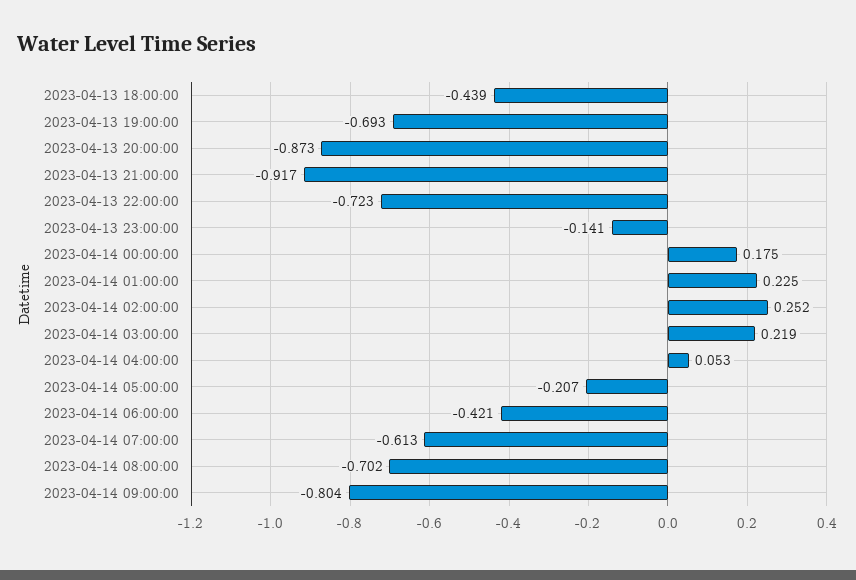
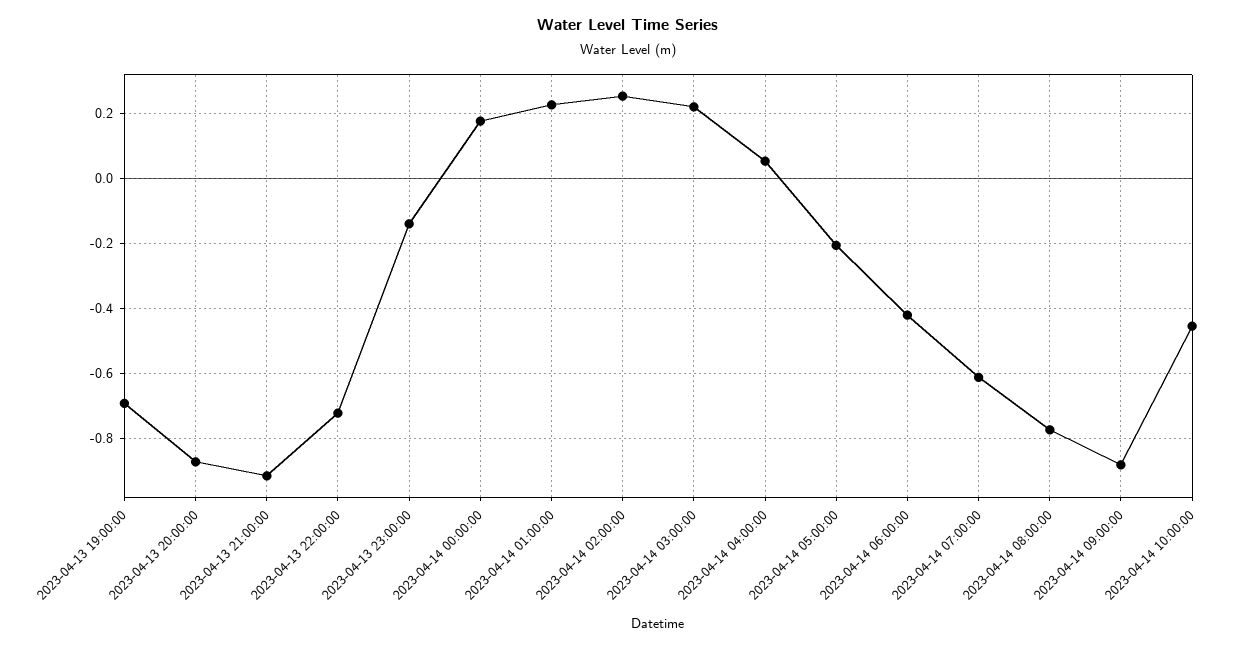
2023-04-13 18:00:00: -0.439 -> none
2023-04-14 08:00:00: -0.702 -> -0.78
2023-04-14 09:00:00: -0.804 -> -0.88
2023-04-14 10:00:00: none -> -0.46

